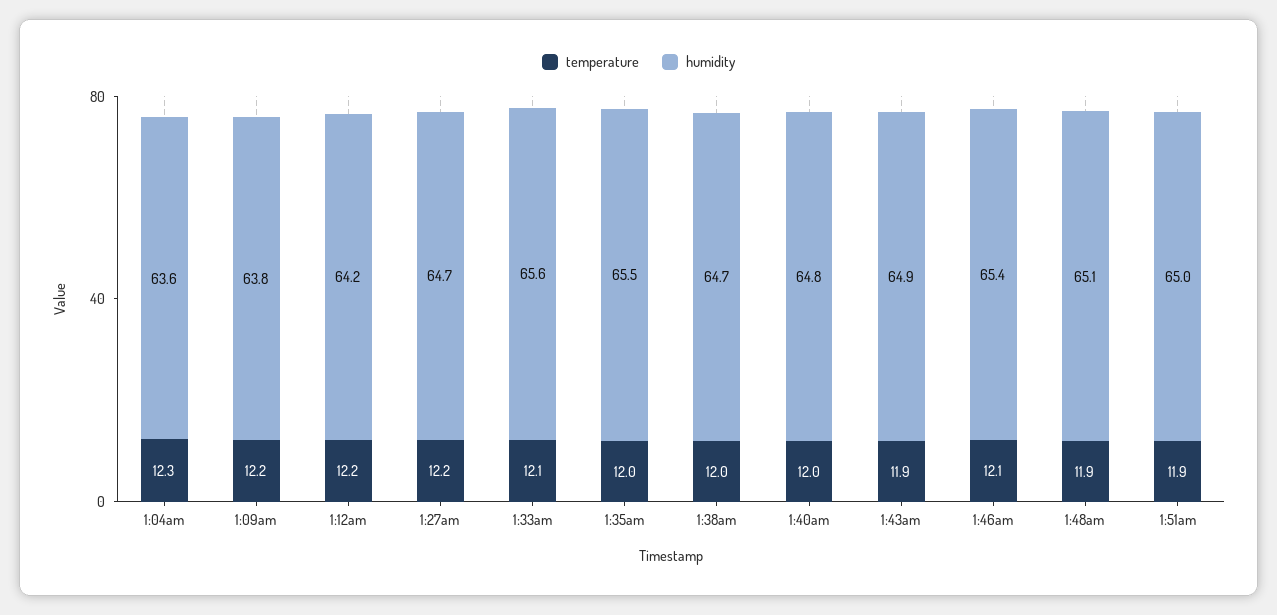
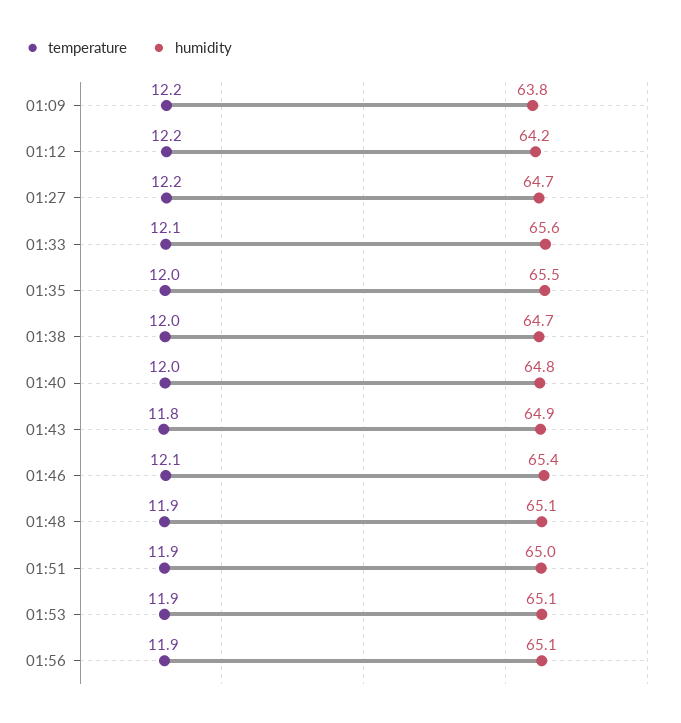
temperature, 1:04am: 12.3 -> none
humidity, 1:04am: 63.6 -> none
temperature, 1:43am: 11.9 -> 11.8
temperature, 01:53: none -> 11.9
humidity, 01:53: none -> 65.1
temperature, 01:56: none -> 11.9
humidity, 01:56: none -> 65.1

